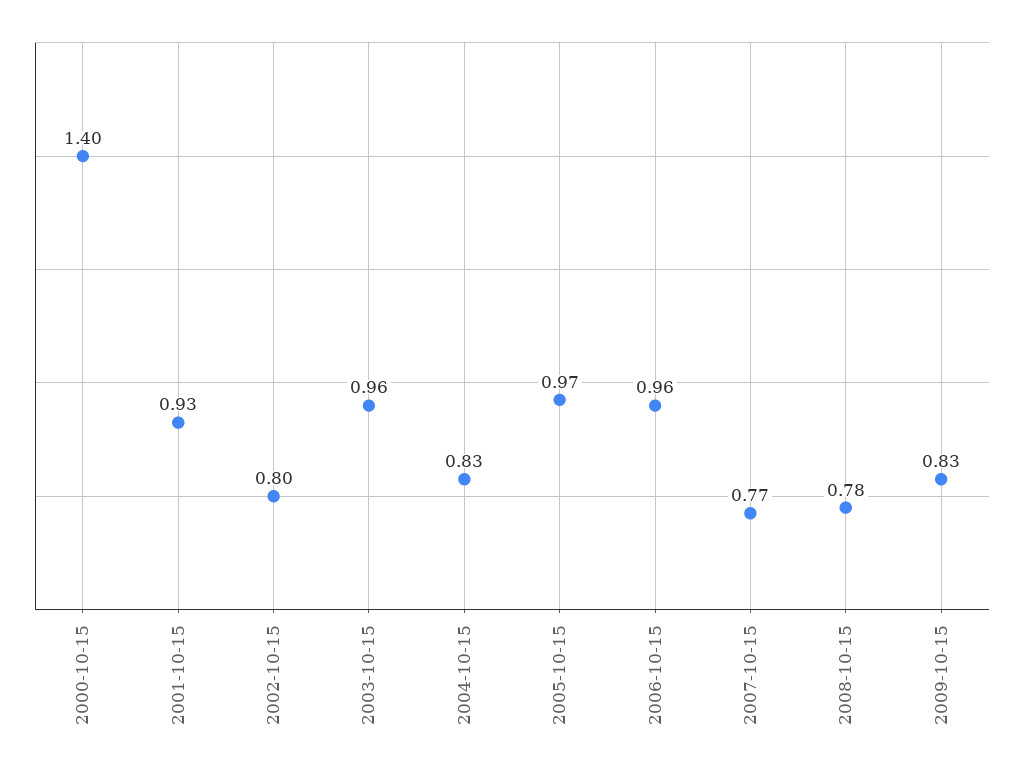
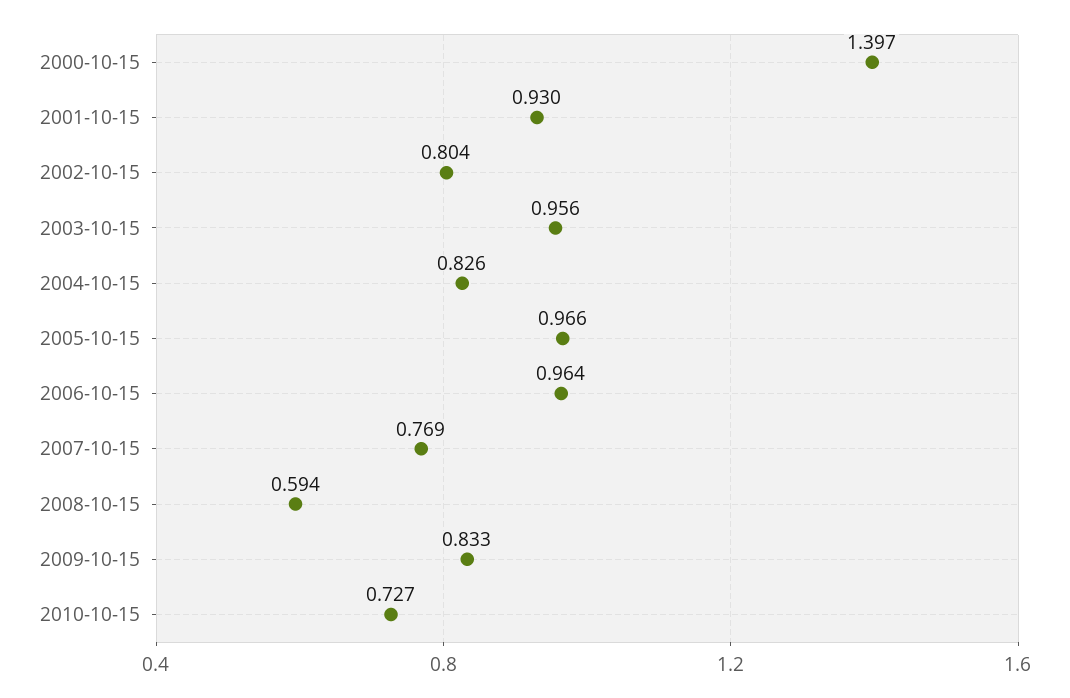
2008-10-15: 0.78 -> 0.594
2010-10-15: none -> 0.727

